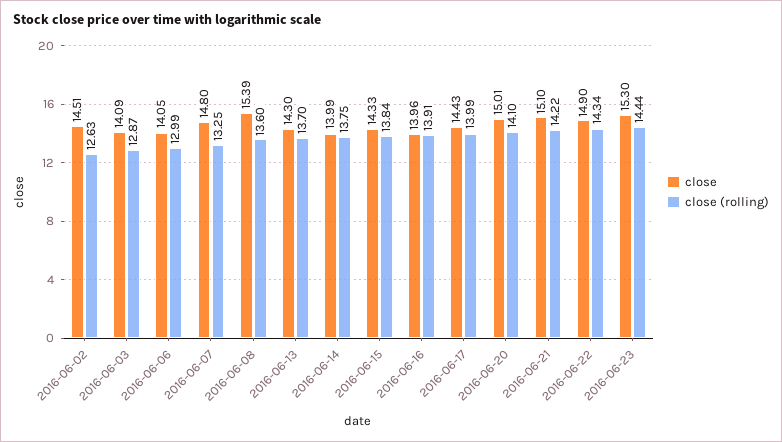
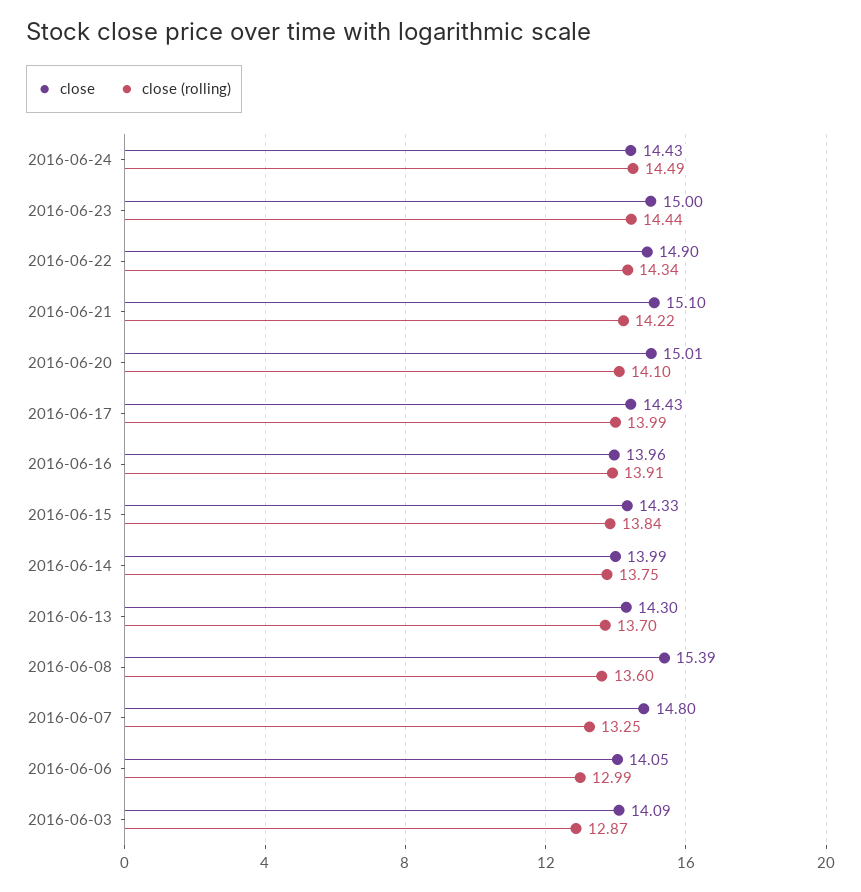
close, 2016-06-02: 14.51 -> none
close (rolling), 2016-06-02: 12.63 -> none
close, 2016-06-23: 15.3 -> 15
close, 2016-06-24: none -> 14.43
close (rolling), 2016-06-24: none -> 14.49

